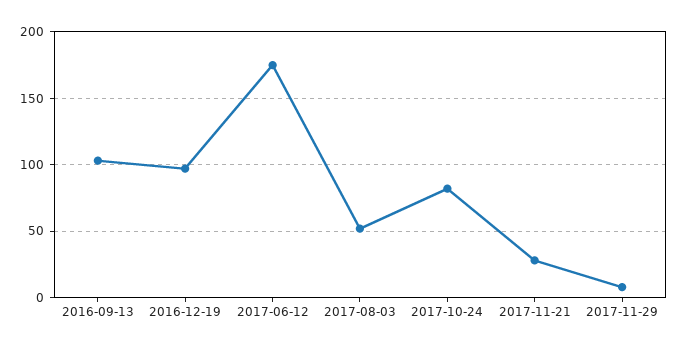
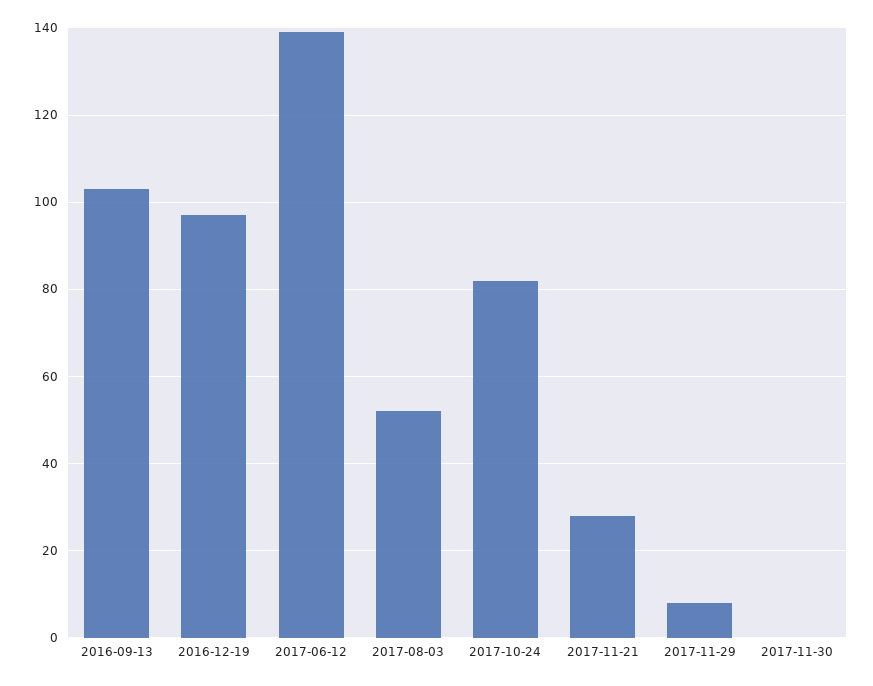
2017-06-12: 175 -> 140
2017-11-30: none -> 0

